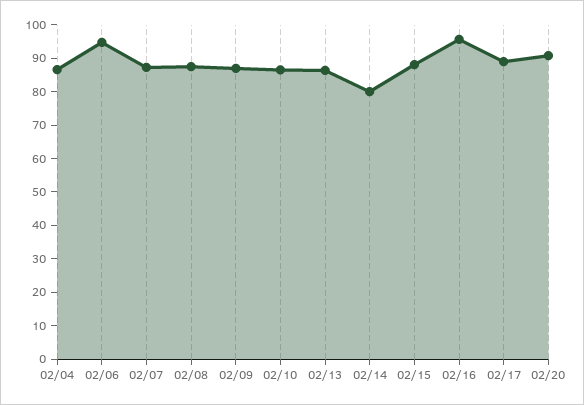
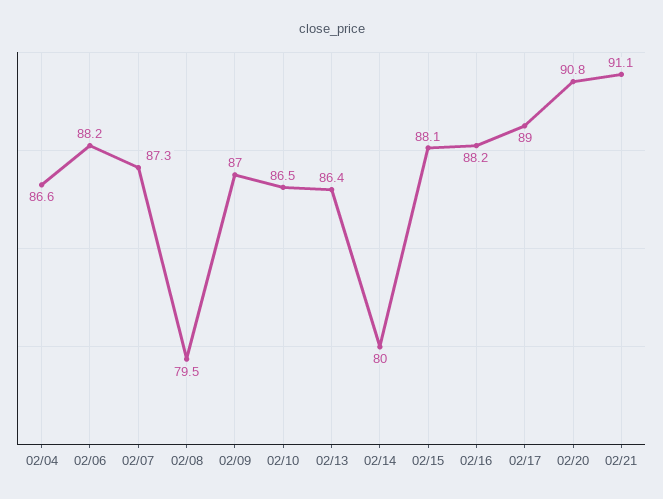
02/06: 95 -> 88.2
02/08: 87.5 -> 79.5
02/16: 95 -> 88.2
02/21: none -> 91.1

